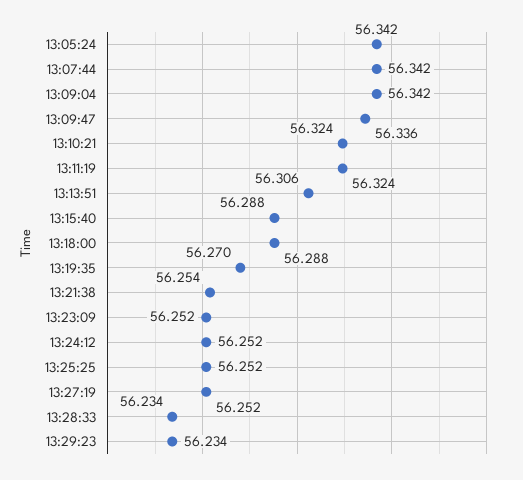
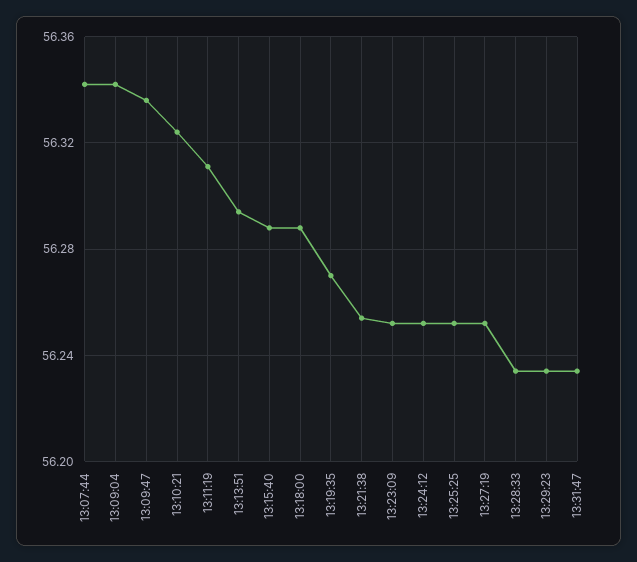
13:05:24: 56.342 -> none
13:11:19: 56.324 -> 56.31
13:13:51: 56.306 -> 56.295
13:31:47: none -> 56.235

